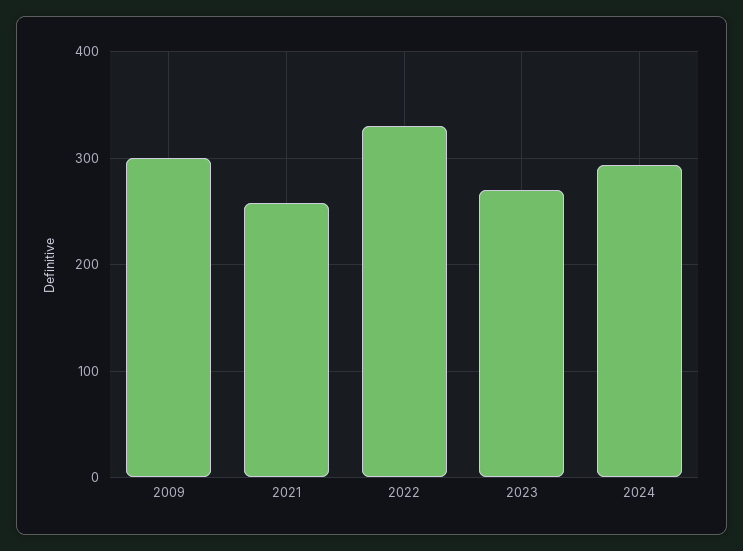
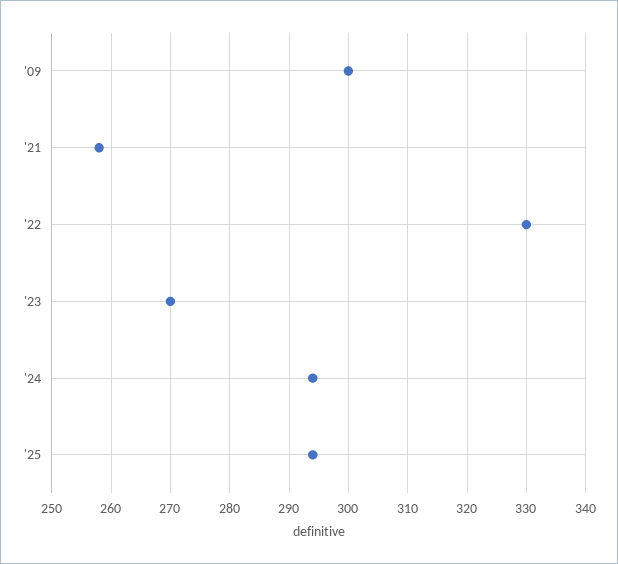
'25: none -> 295

